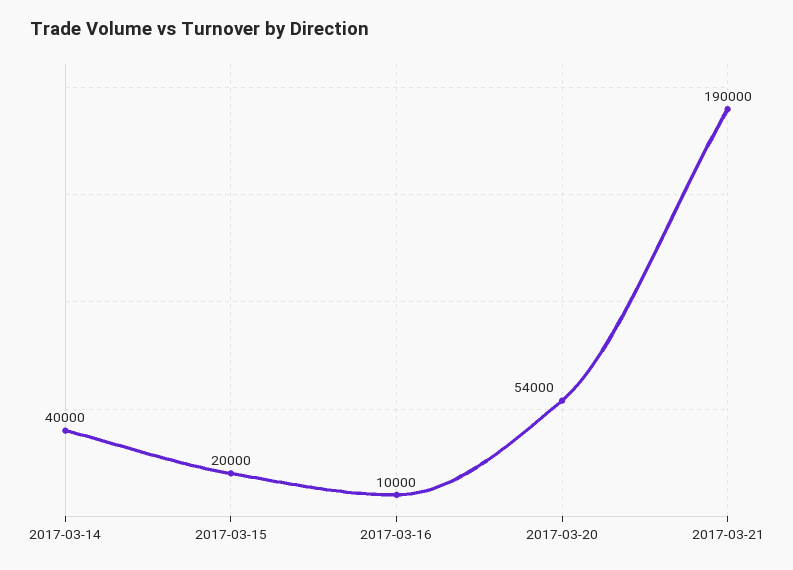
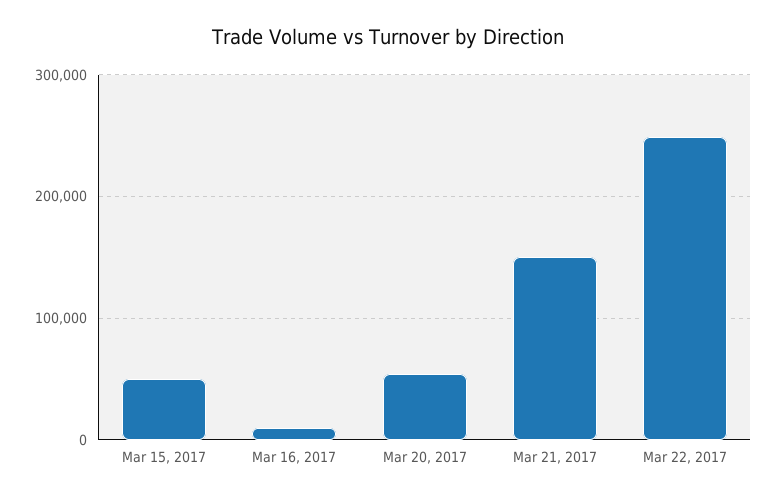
2017-03-14: 40000 -> none
2017-03-15: 20000 -> 50000
2017-03-21: 190000 -> 150000
Mar 22, 2017: none -> 250000

